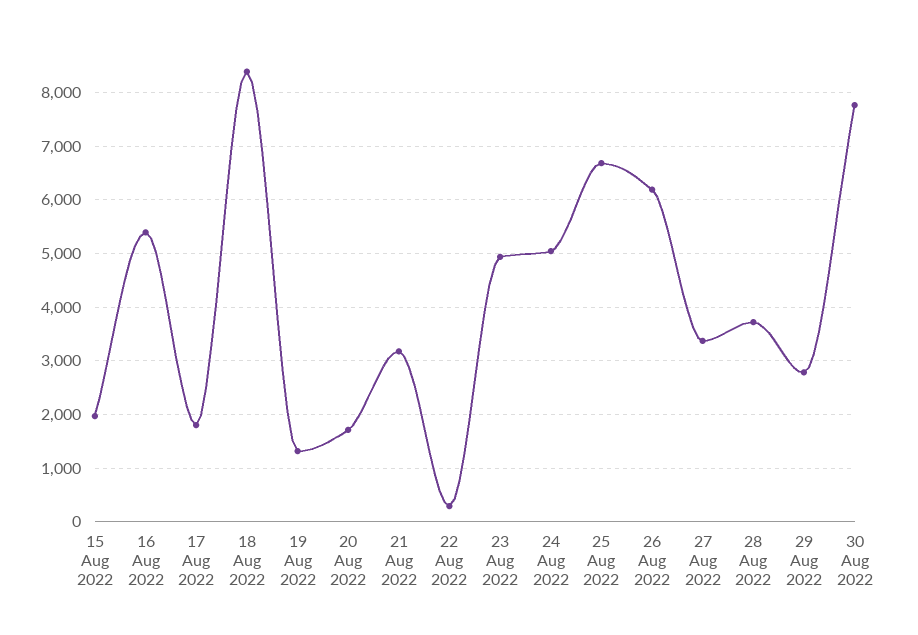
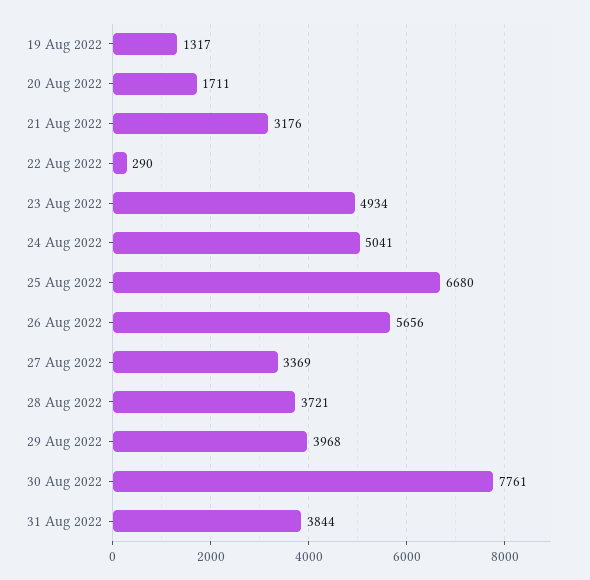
15 Aug 2022: 2000 -> none
16 Aug 2022: 5400 -> none
17 Aug 2022: 1800 -> none
18 Aug 2022: 8400 -> none
26 Aug 2022: 6200 -> 5656
29 Aug 2022: 2800 -> 3968
31 Aug 2022: none -> 3844

